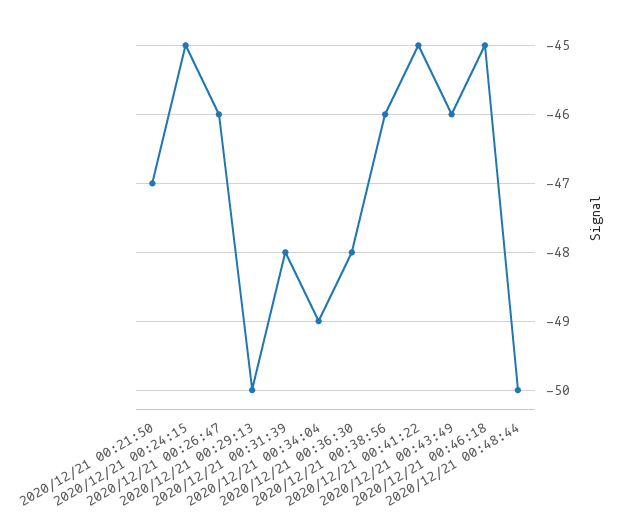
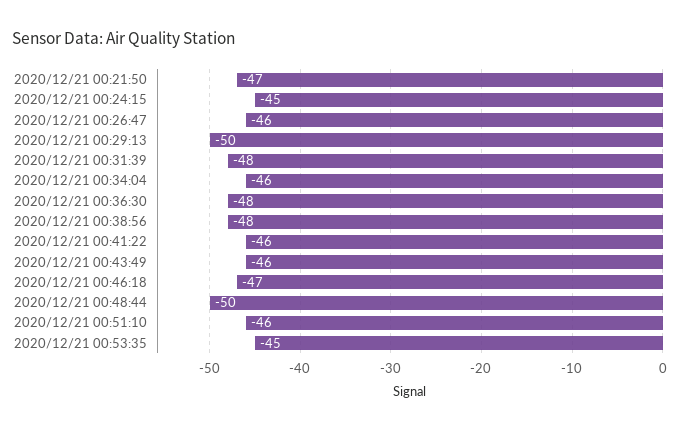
2020/12/21 00:34:04: -49 -> -46
2020/12/21 00:38:56: -46 -> -48
2020/12/21 00:41:22: -45 -> -46
2020/12/21 00:46:18: -45 -> -47
2020/12/21 00:51:10: none -> -46
2020/12/21 00:53:35: none -> -45

